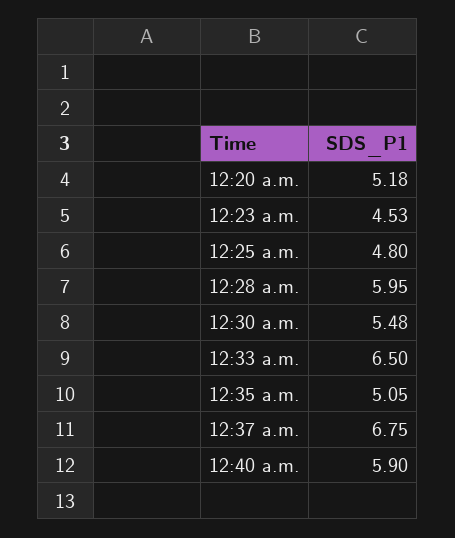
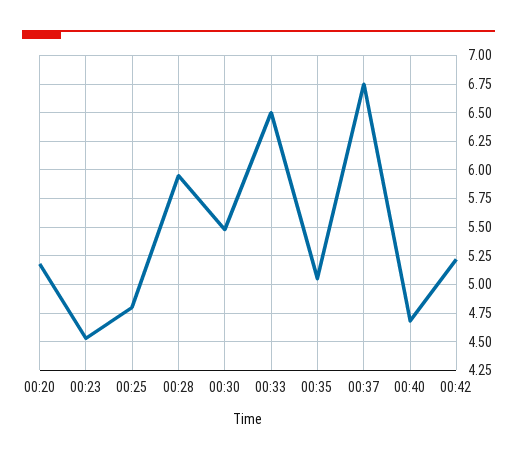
12:40 a.m.: 5.9 -> 4.75
00:42: none -> 5.25

